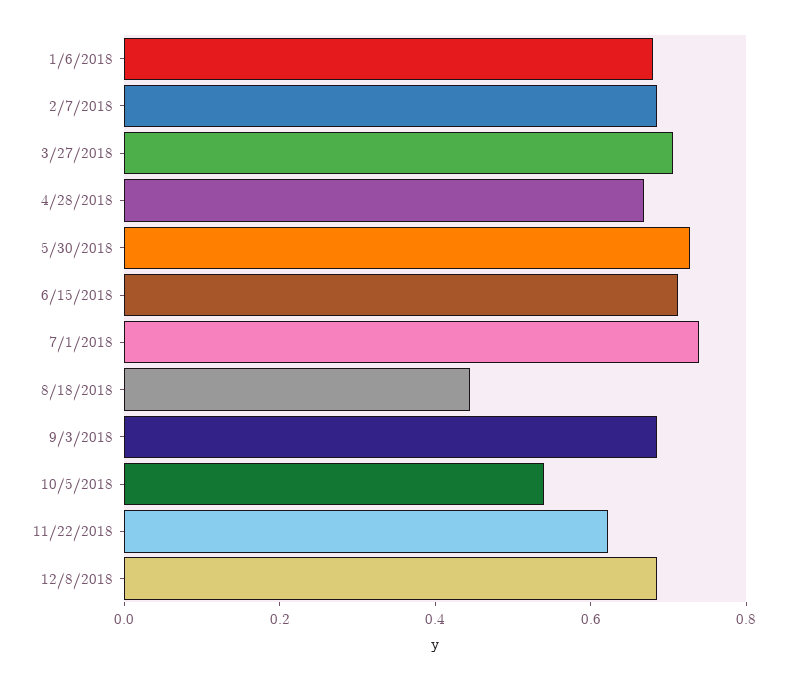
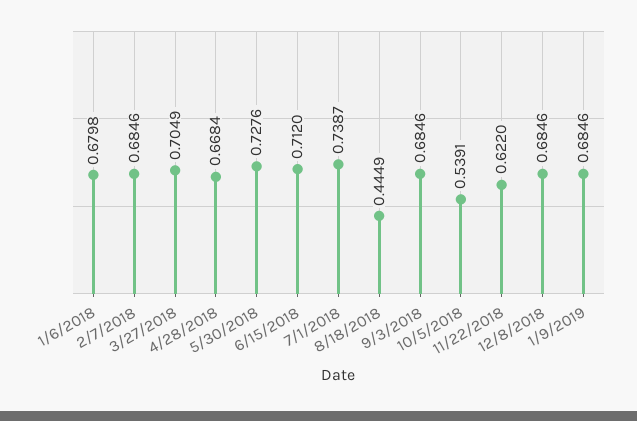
1/9/2019: none -> 0.6846

